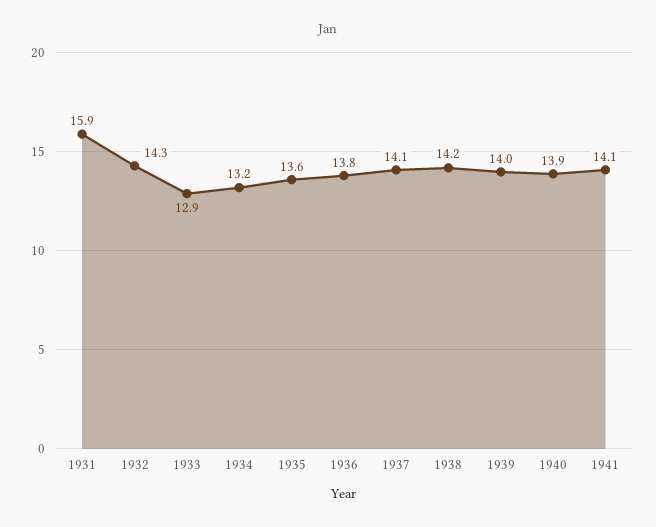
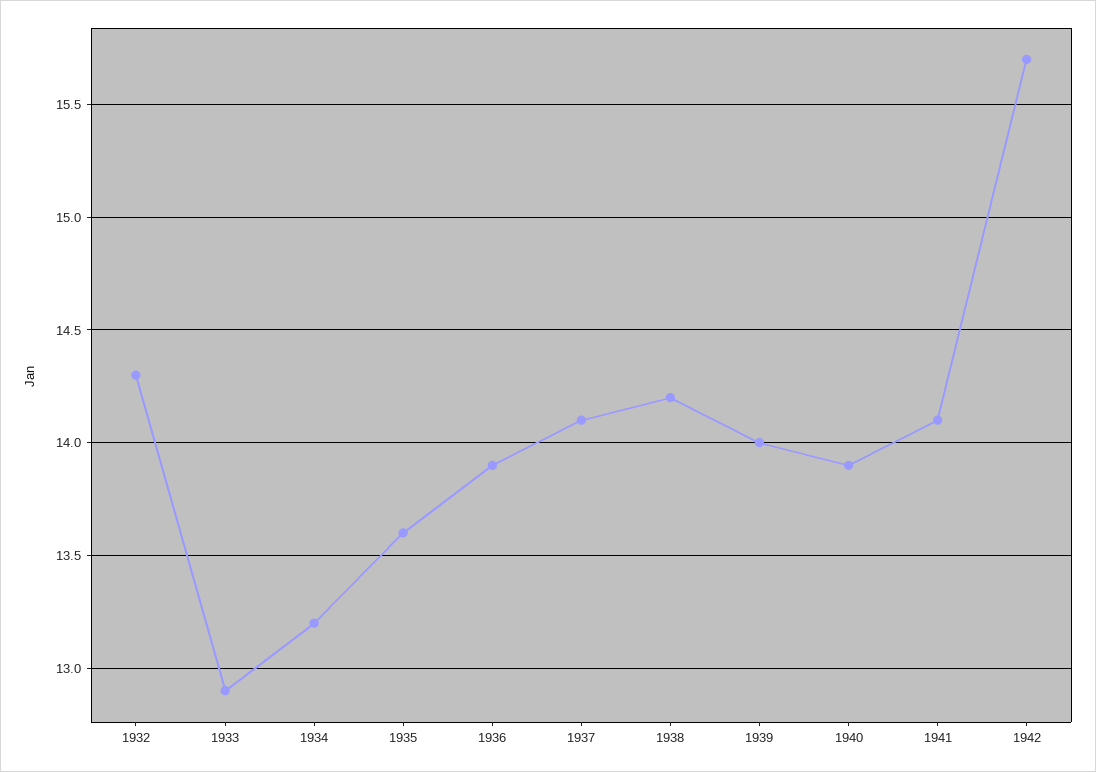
1931: 15.9 -> none
1936: 13.8 -> 13.9
1942: none -> 15.7

